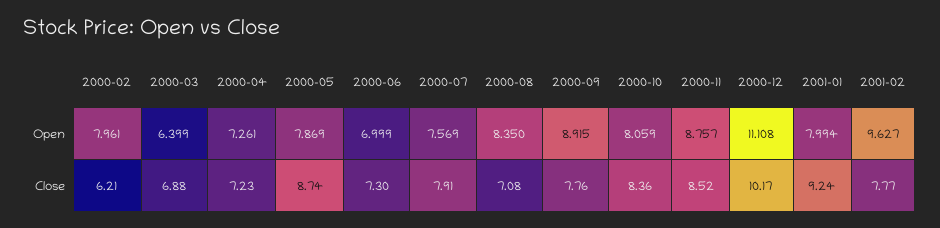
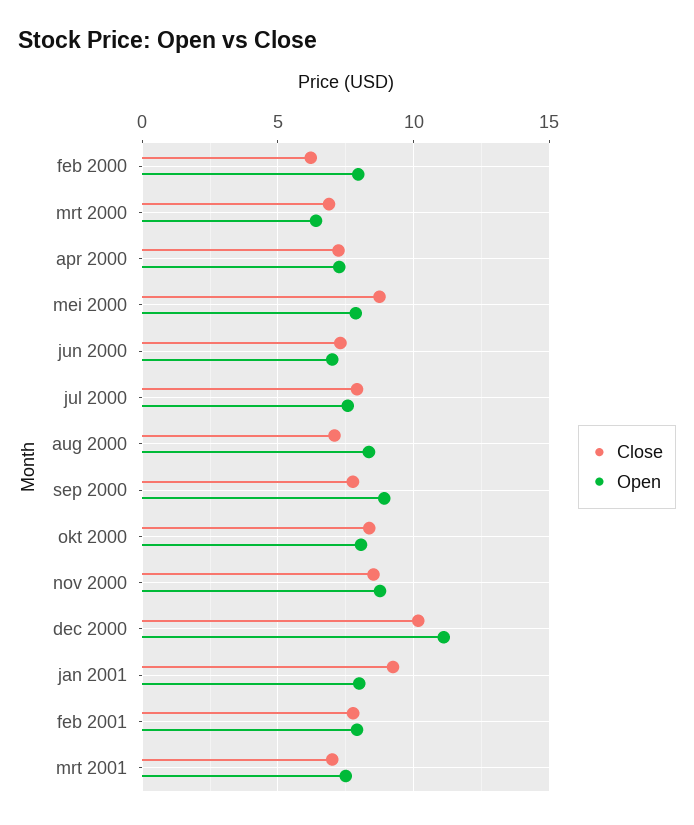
Open, 2001-02: 9.627 -> 8
Close, mrt 2001: none -> 7
Open, mrt 2001: none -> 7.5

